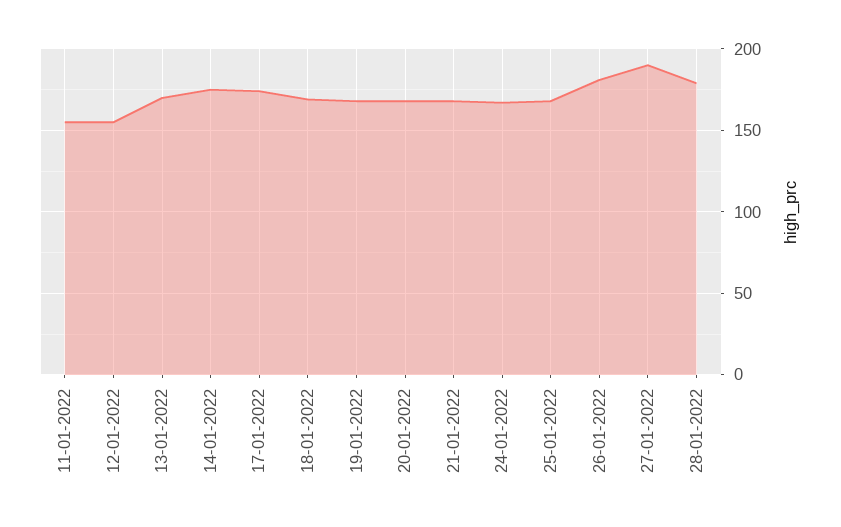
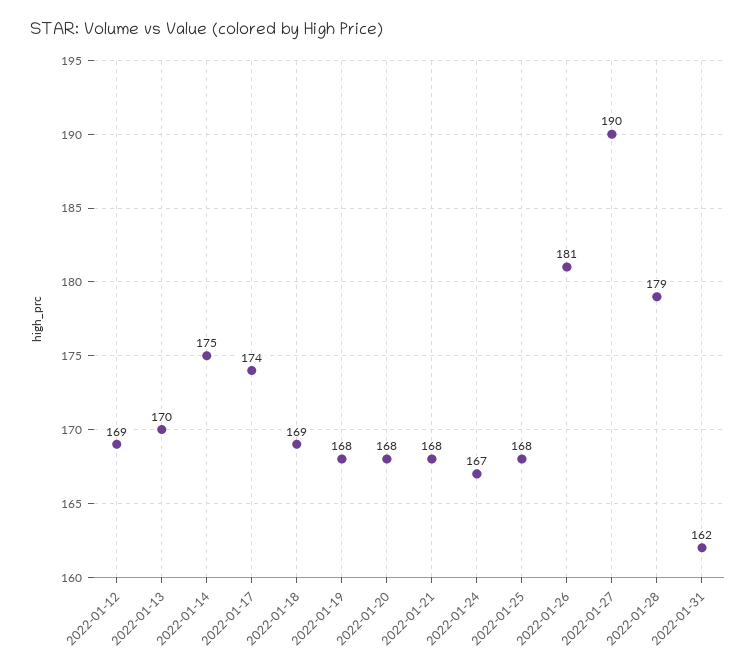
11-01-2022: 155 -> none
12-01-2022: 155 -> 169
2022-01-31: none -> 162

